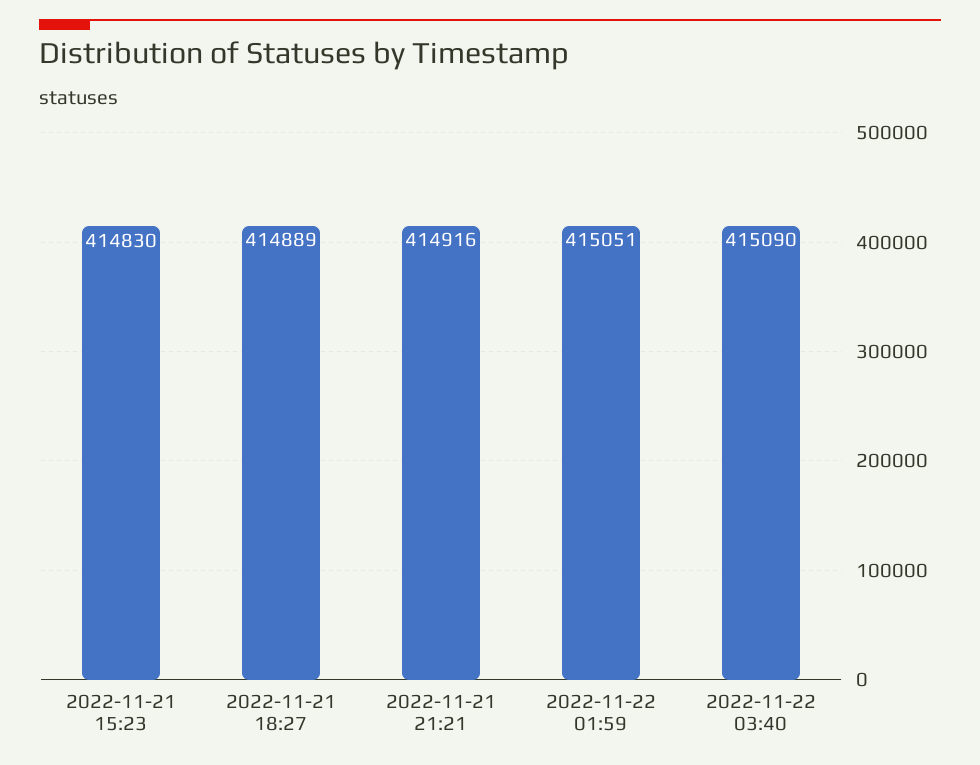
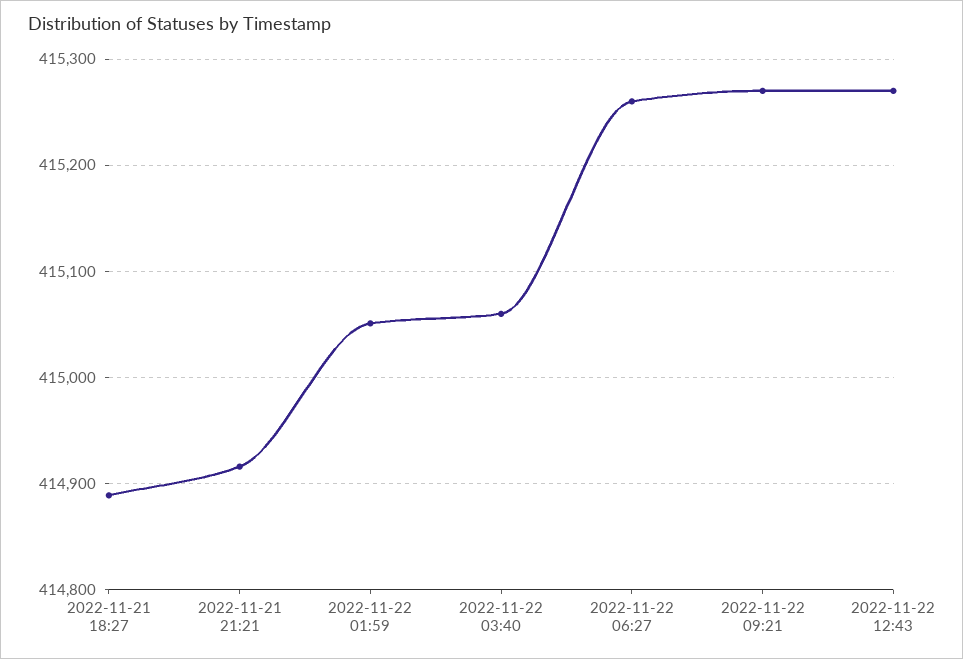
2022-11-21 15:23: 414830 -> none
2022-11-22 03:40: 415090 -> 415060
2022-11-22 06:27: none -> 415260
2022-11-22 09:21: none -> 415270
2022-11-22 12:43: none -> 415270

